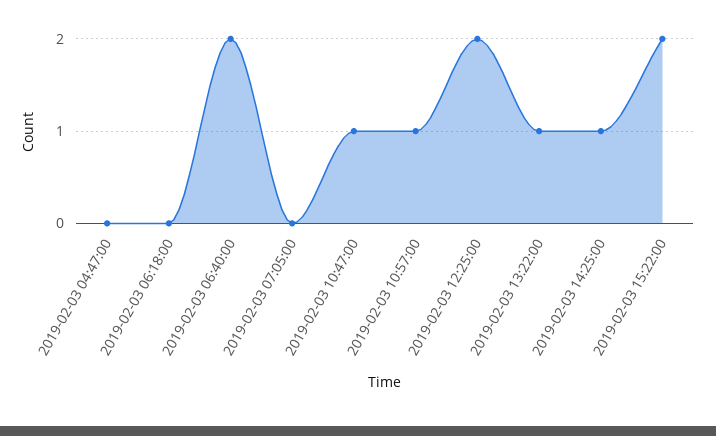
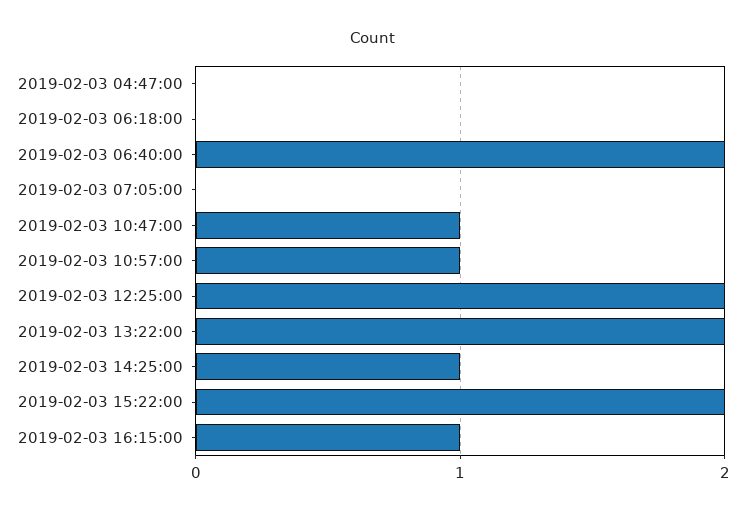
2019-02-03 13:22:00: 1 -> 2
2019-02-03 16:15:00: none -> 1

